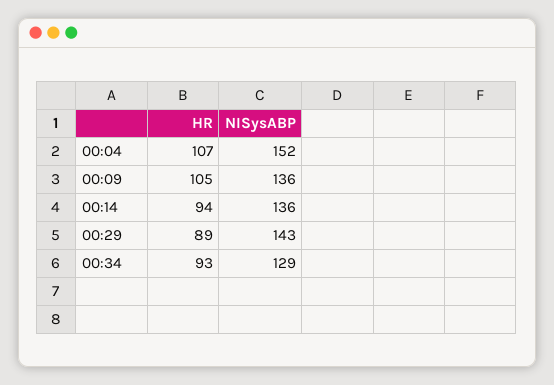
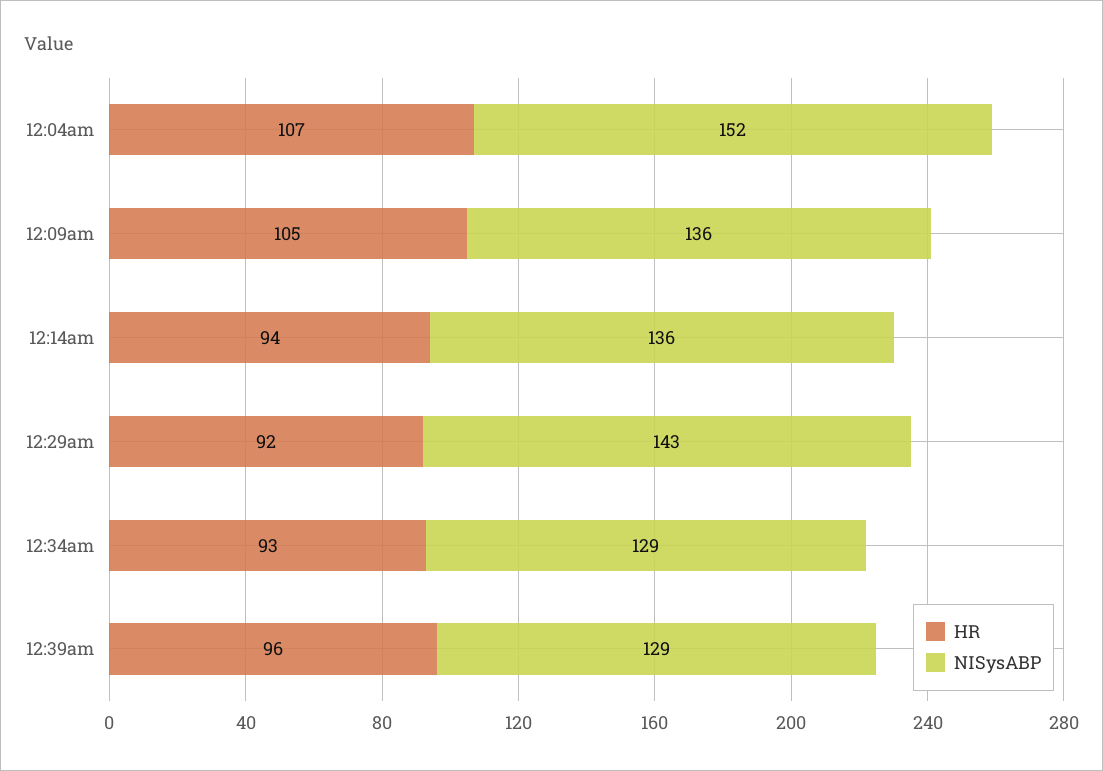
HR, 00:29: 89 -> 92
HR, 12:39am: none -> 96
NISysABP, 12:39am: none -> 129

